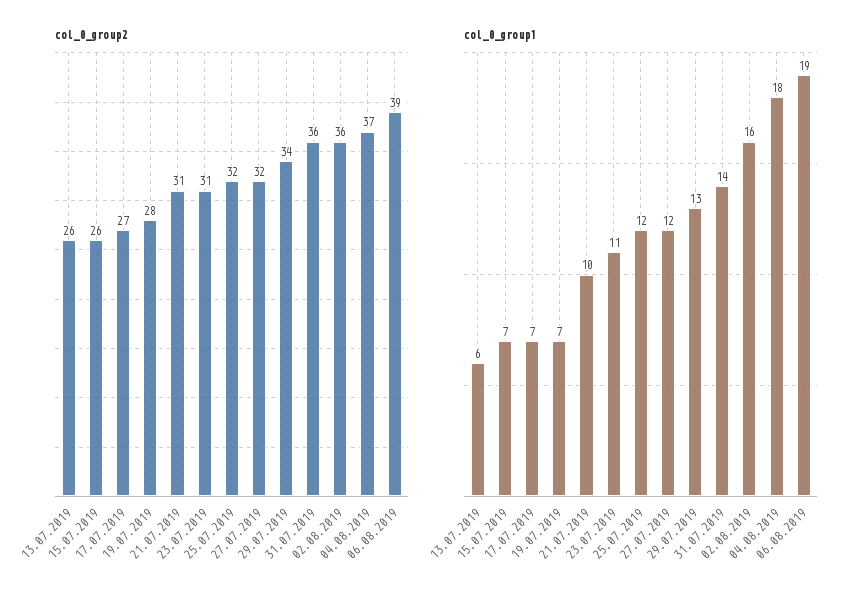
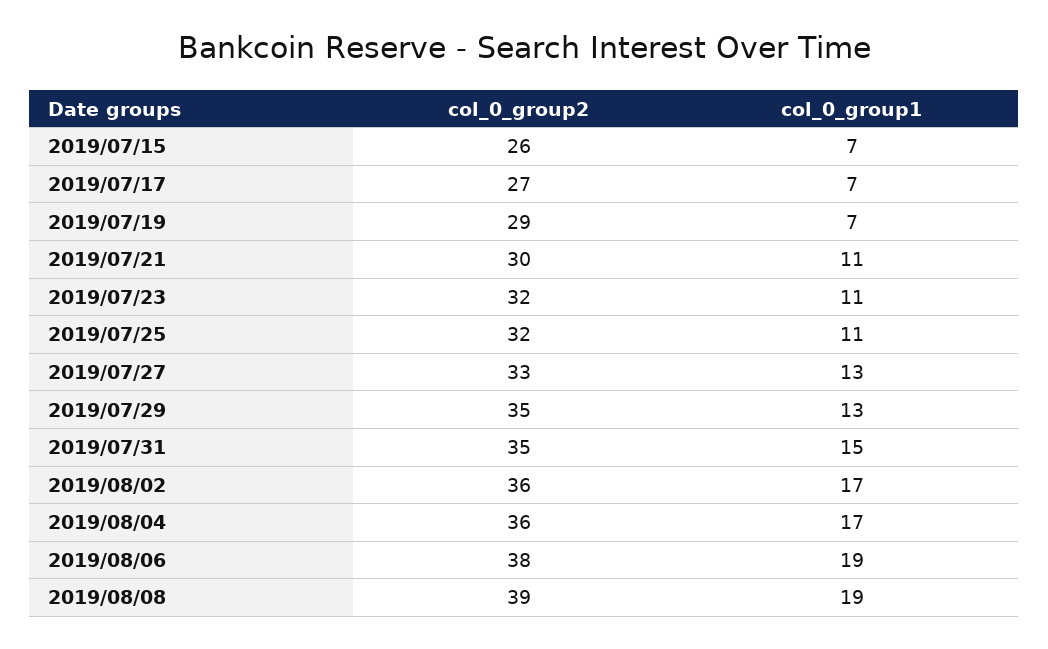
col_0_group2, 13.07.2019: 26 -> none
col_0_group2, 19.07.2019: 28 -> 29
col_0_group2, 21.07.2019: 31 -> 30
col_0_group2, 23.07.2019: 31 -> 32
col_0_group2, 27.07.2019: 32 -> 33
col_0_group2, 29.07.2019: 34 -> 35
col_0_group2, 31.07.2019: 36 -> 35
col_0_group2, 04.08.2019: 37 -> 36
col_0_group2, 06.08.2019: 39 -> 38
col_0_group1, 13.07.2019: 6 -> none
col_0_group1, 21.07.2019: 10 -> 11
col_0_group1, 25.07.2019: 12 -> 11
col_0_group1, 27.07.2019: 12 -> 13
col_0_group1, 31.07.2019: 14 -> 15
col_0_group1, 02.08.2019: 16 -> 17
col_0_group1, 04.08.2019: 18 -> 17
col_0_group2, 2019/08/08: none -> 39
col_0_group1, 2019/08/08: none -> 19

